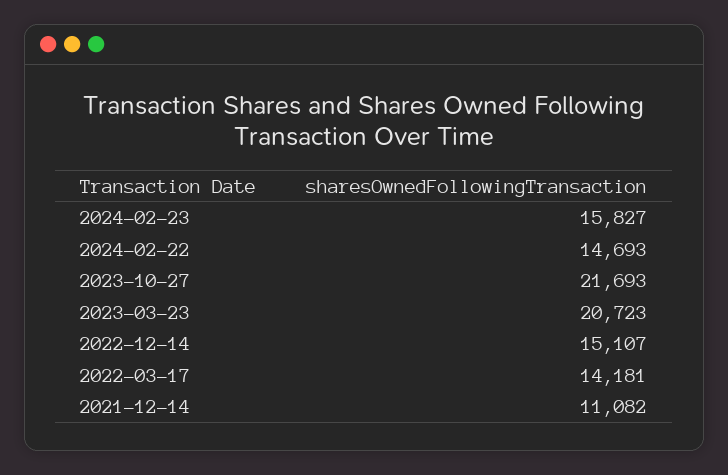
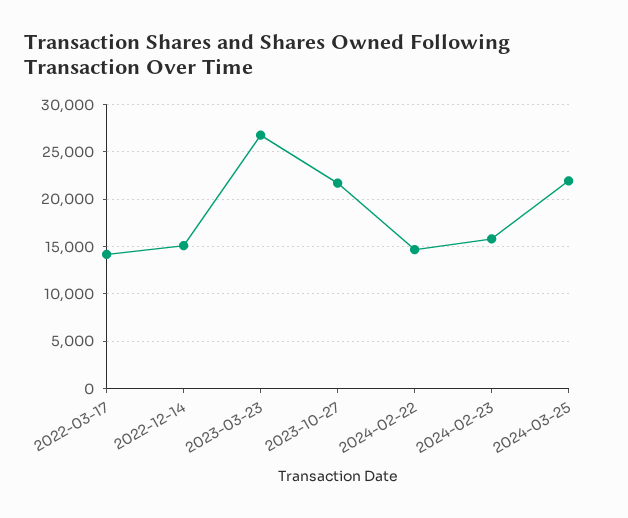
2023-03-23: 20723 -> 27000
2021-12-14: 11082 -> none
2024-03-25: none -> 22000

